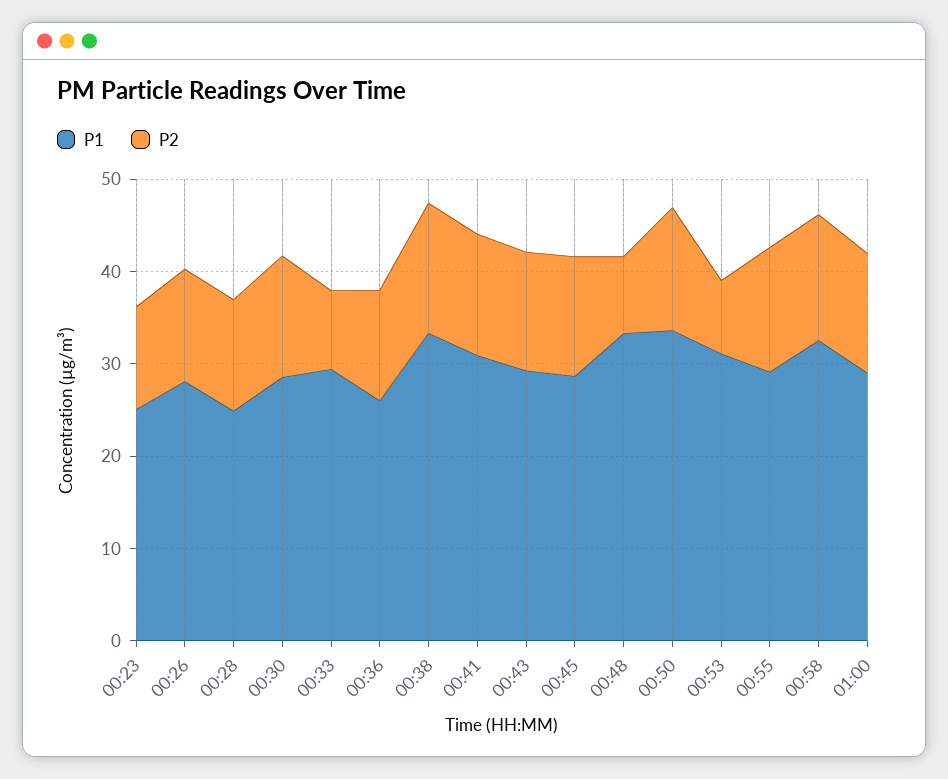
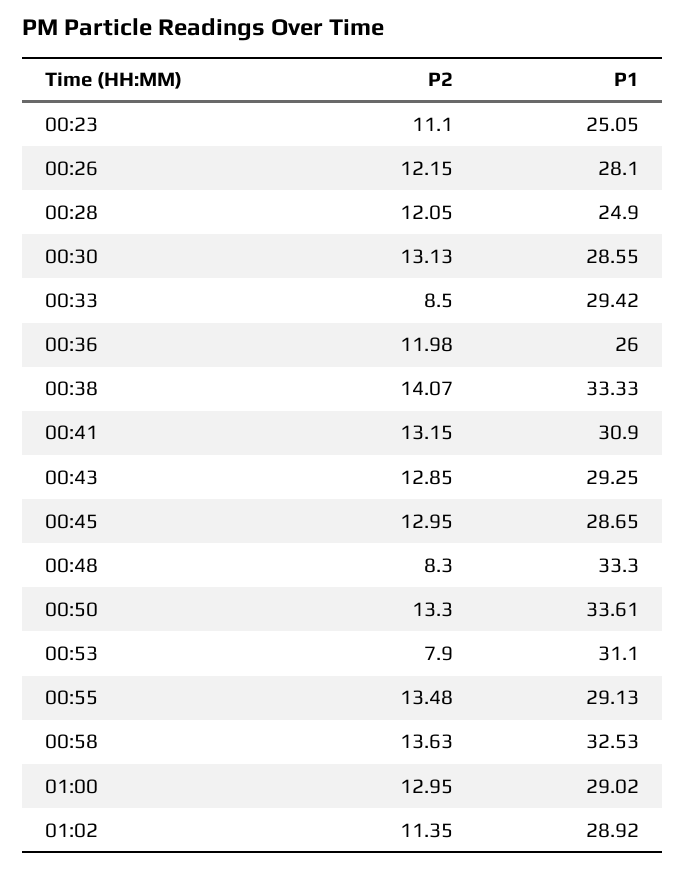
P2, 01:02: none -> 11.35
P1, 01:02: none -> 28.92

